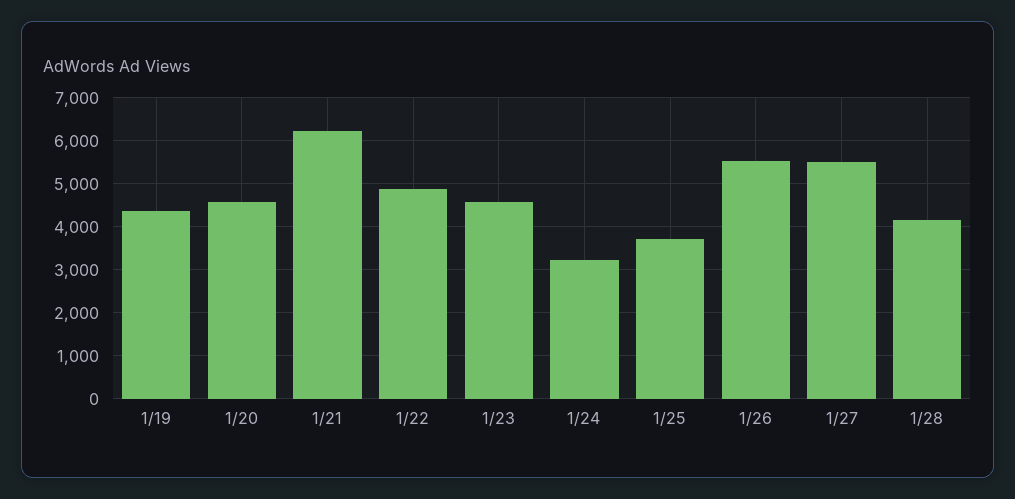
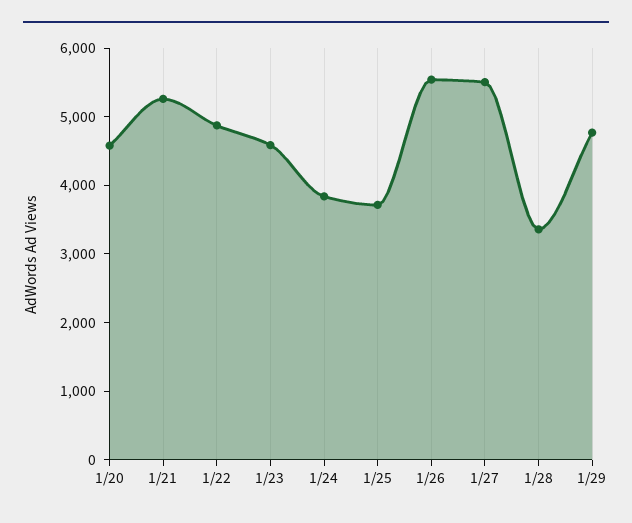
1/19: 4400 -> none
1/21: 6200 -> 5200
1/24: 3200 -> 3800
1/28: 4200 -> 3400
1/29: none -> 4800

